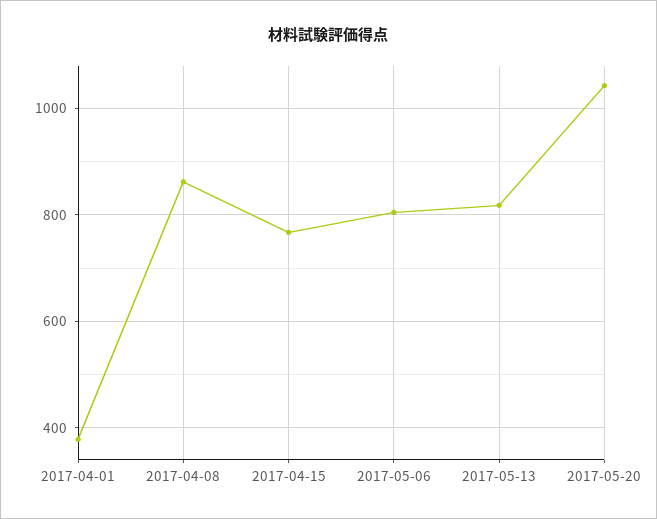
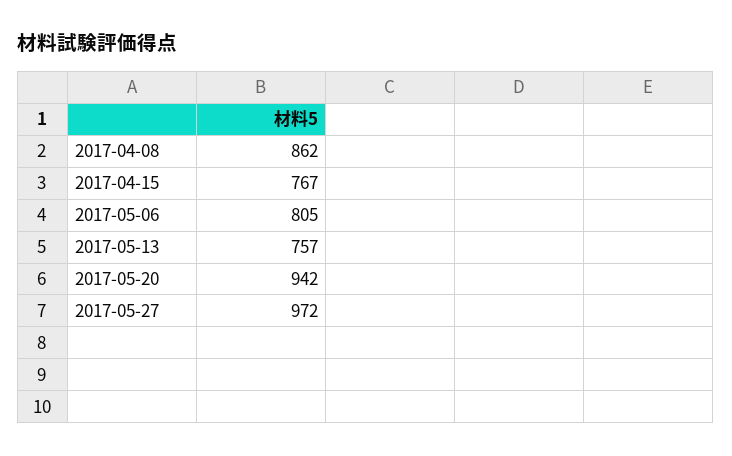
2017-04-01: 380 -> none
2017-05-13: 820 -> 757
2017-05-20: 1040 -> 942
2017-05-27: none -> 972

